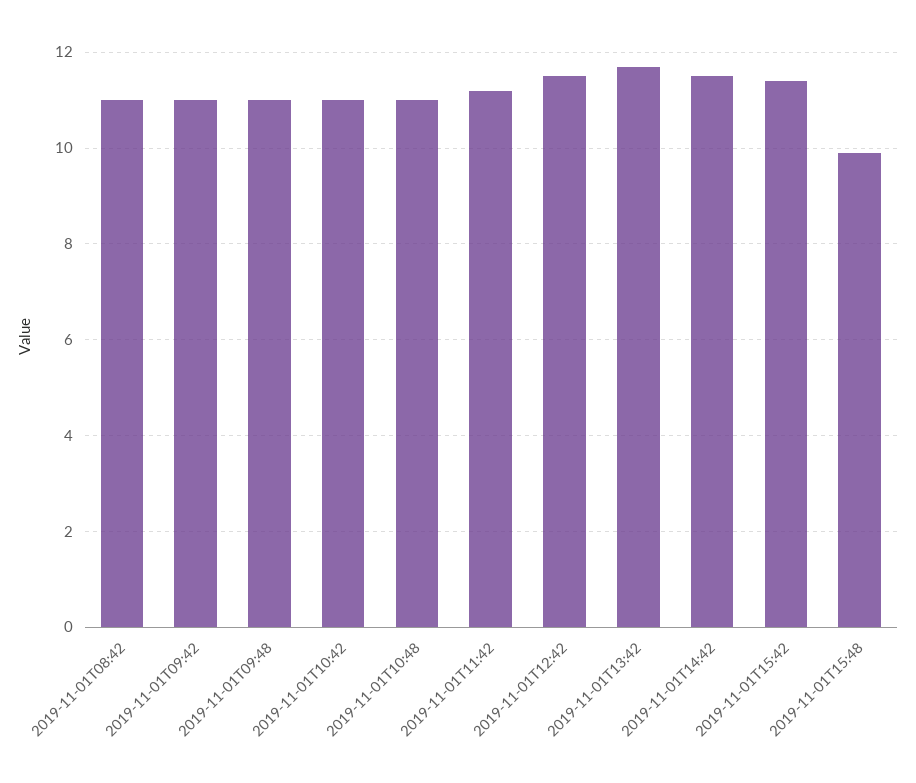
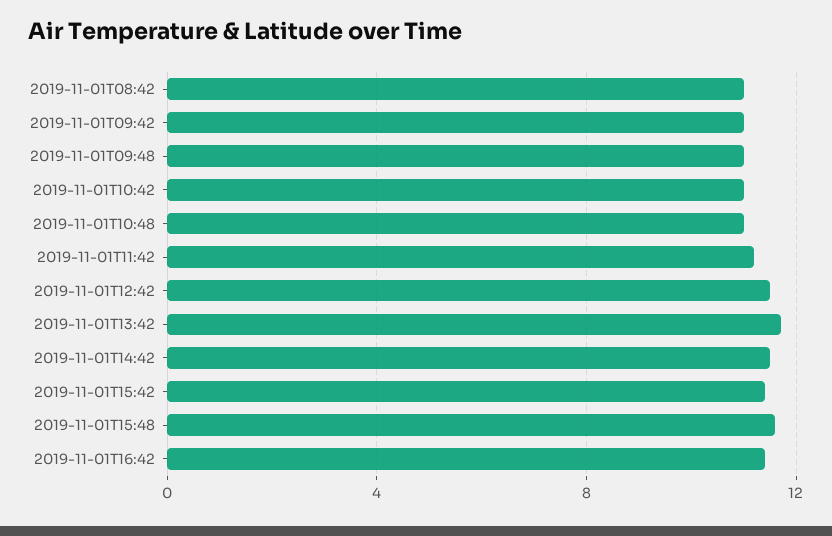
2019-11-01T15:48: 10 -> 11.5
2019-11-01T16:42: none -> 11.5

